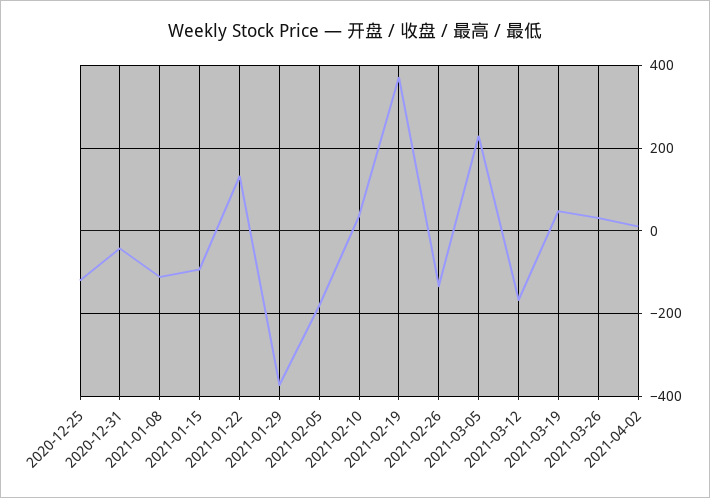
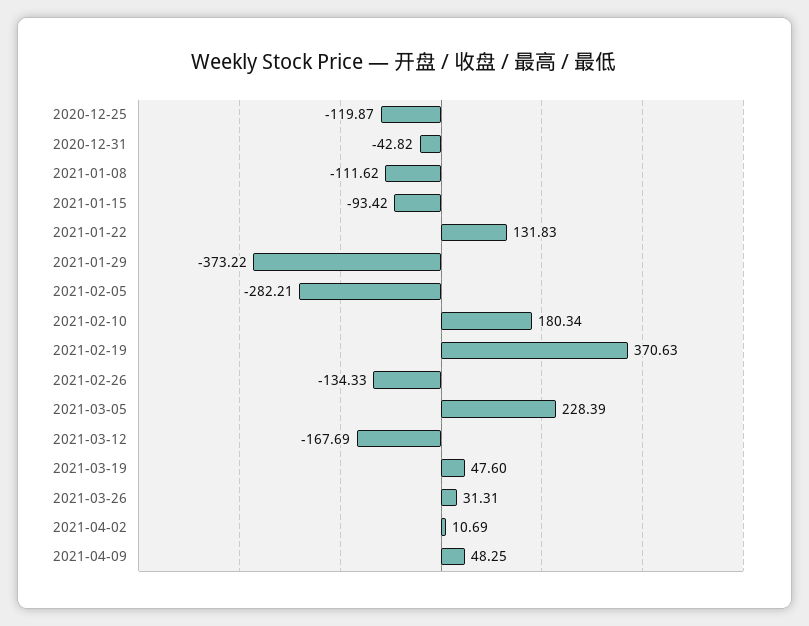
2021-02-05: -180 -> -282.21
2021-02-10: 40 -> 180.34
2021-04-09: none -> 48.25

